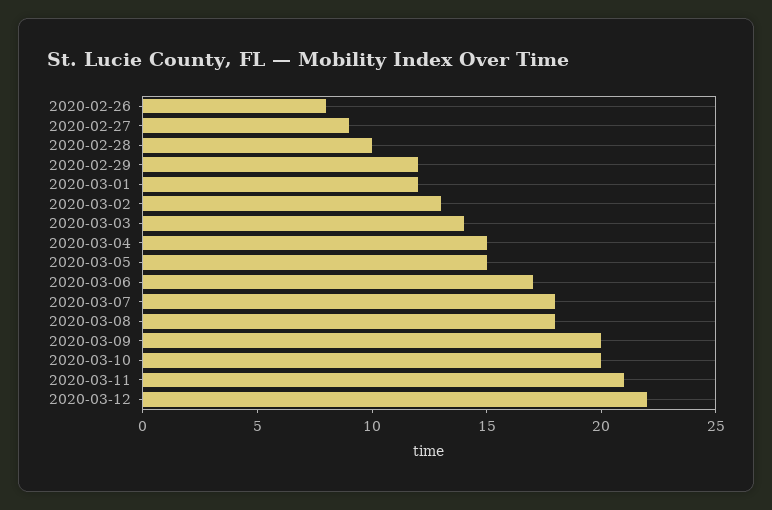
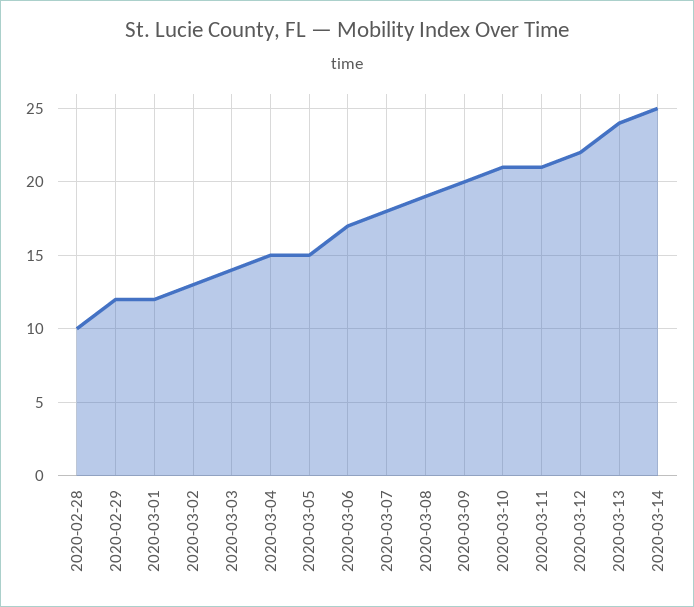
2020-02-26: 8 -> none
2020-02-27: 9 -> none
2020-03-08: 18 -> 19
2020-03-10: 20 -> 21
2020-03-13: none -> 24
2020-03-14: none -> 25

